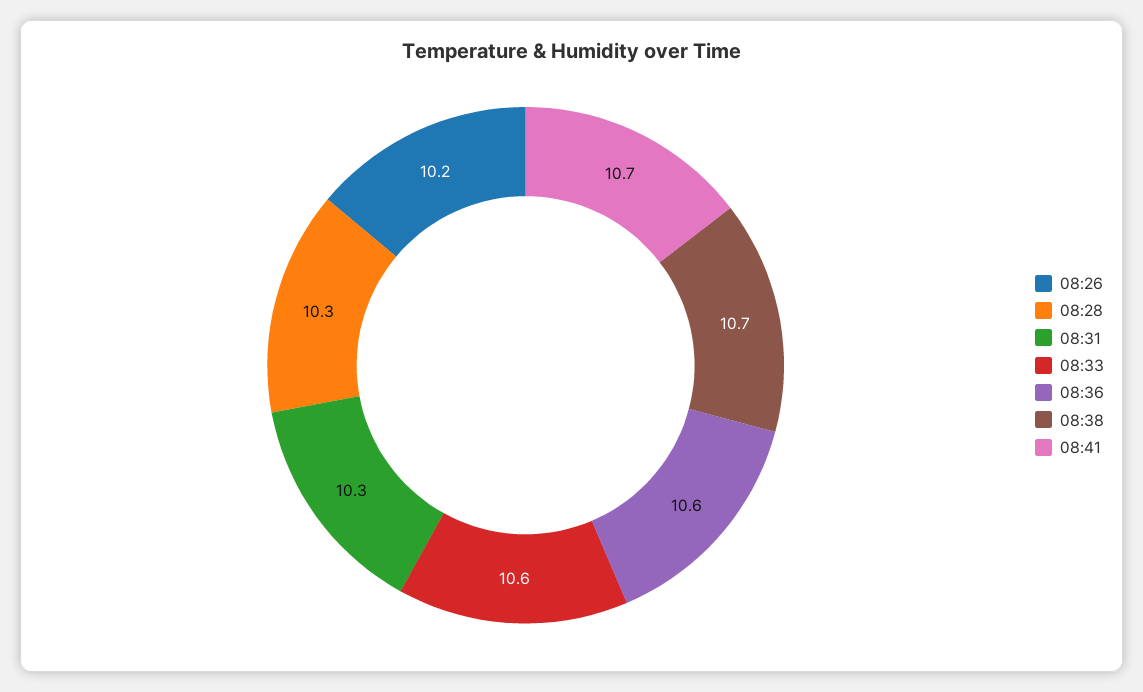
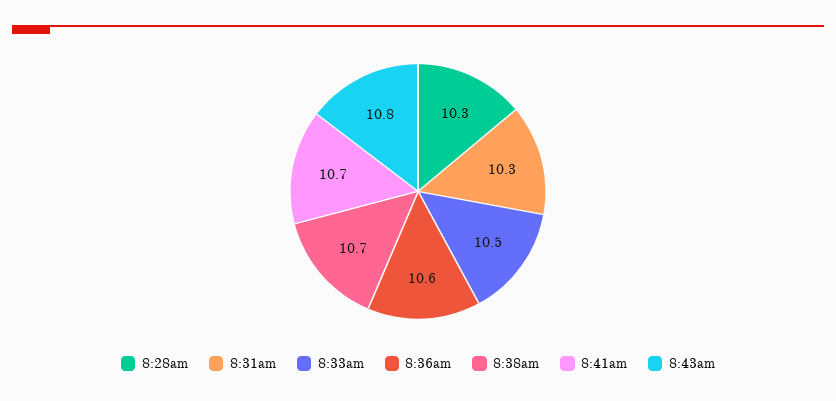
08:26: 10.2 -> none
08:33: 10.6 -> 10.5
8:43am: none -> 10.8

